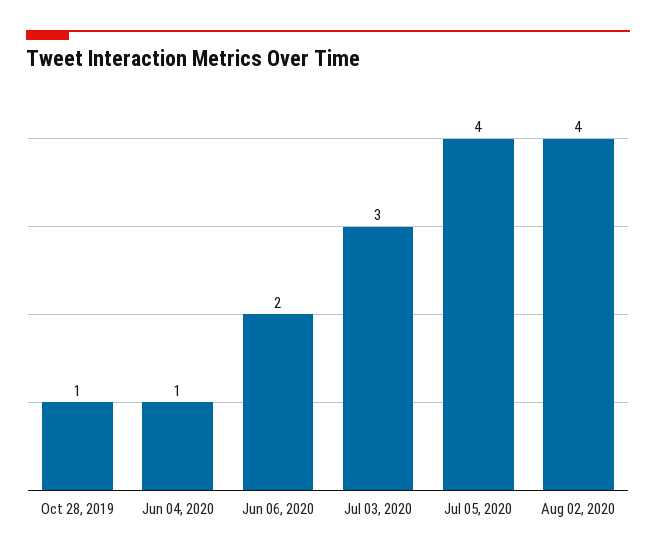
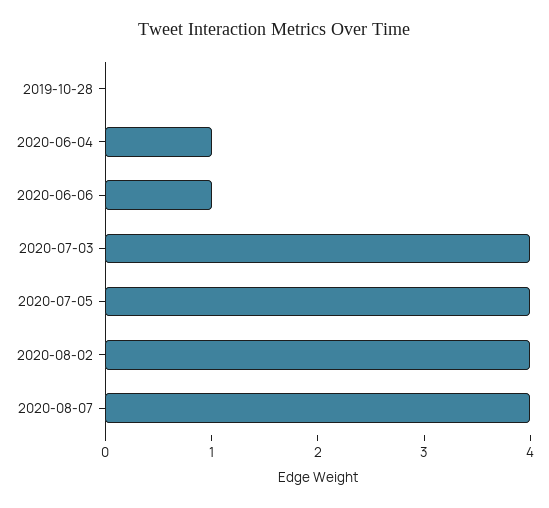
Oct 28, 2019: 1 -> 0
Jun 06, 2020: 2 -> 1
Jul 03, 2020: 3 -> 4
2020-08-07: none -> 4

